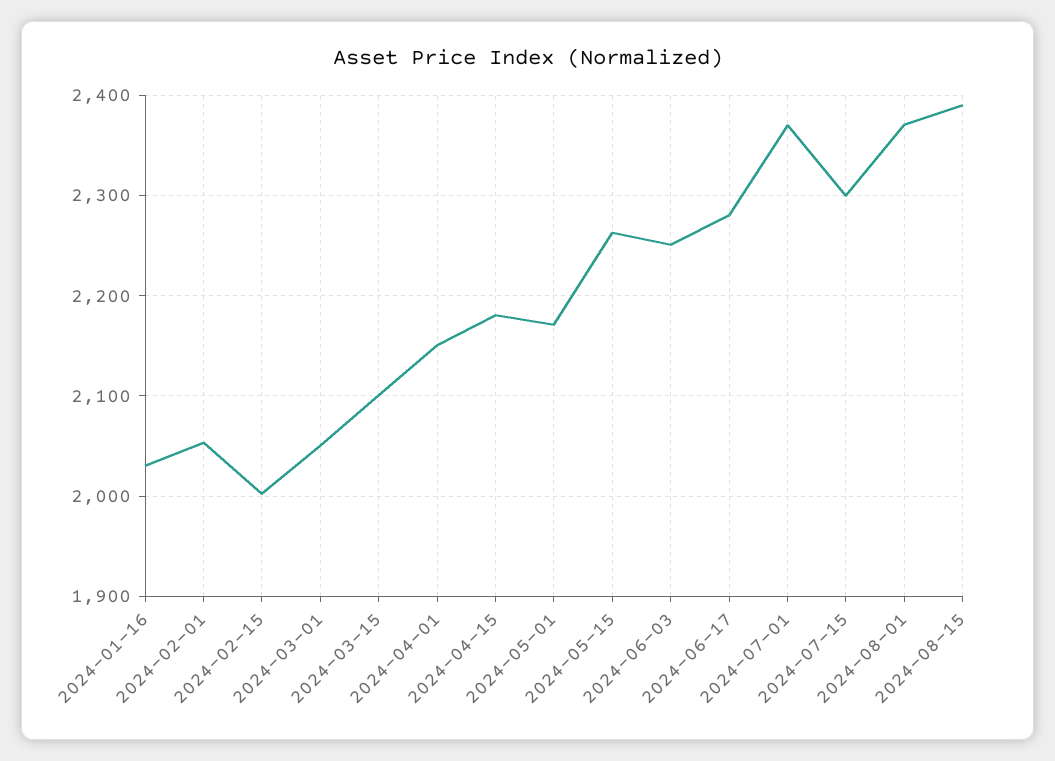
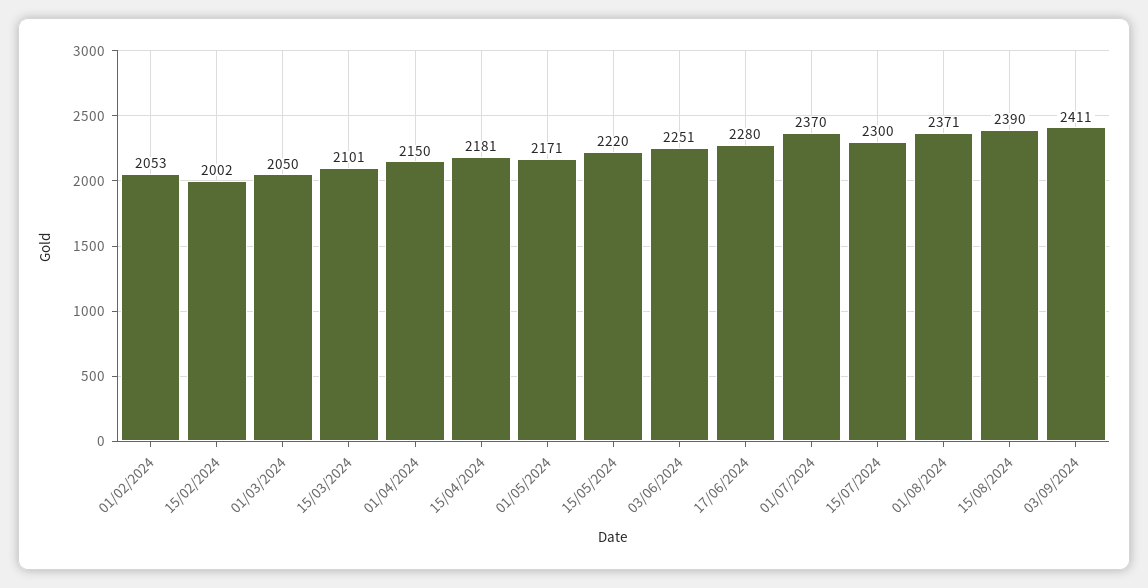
2024-01-16: 2030 -> none
2024-05-15: 2260 -> 2220
03/09/2024: none -> 2411

